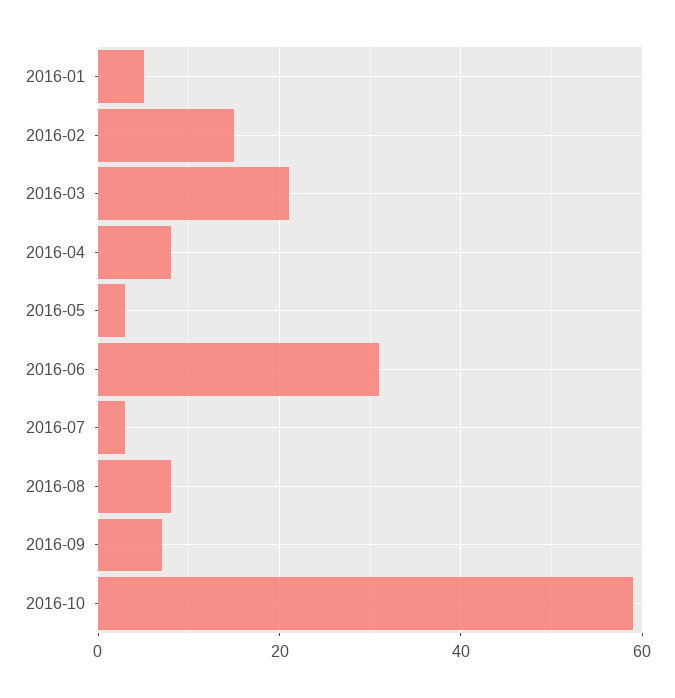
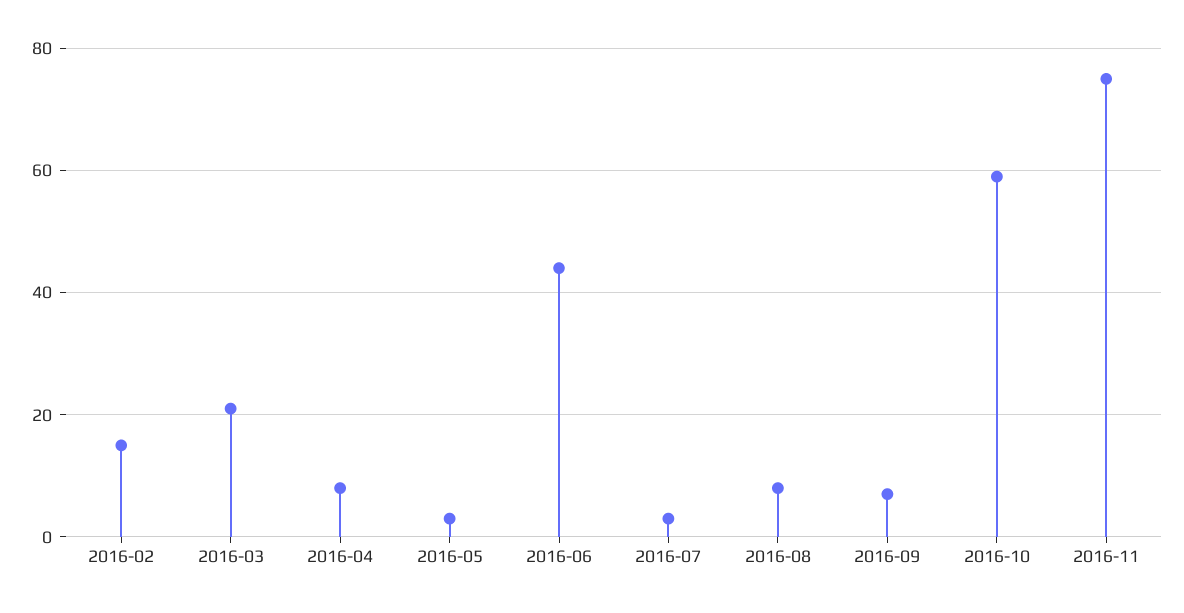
2016-01: 5 -> none
2016-06: 30 -> 45
2016-11: none -> 75

